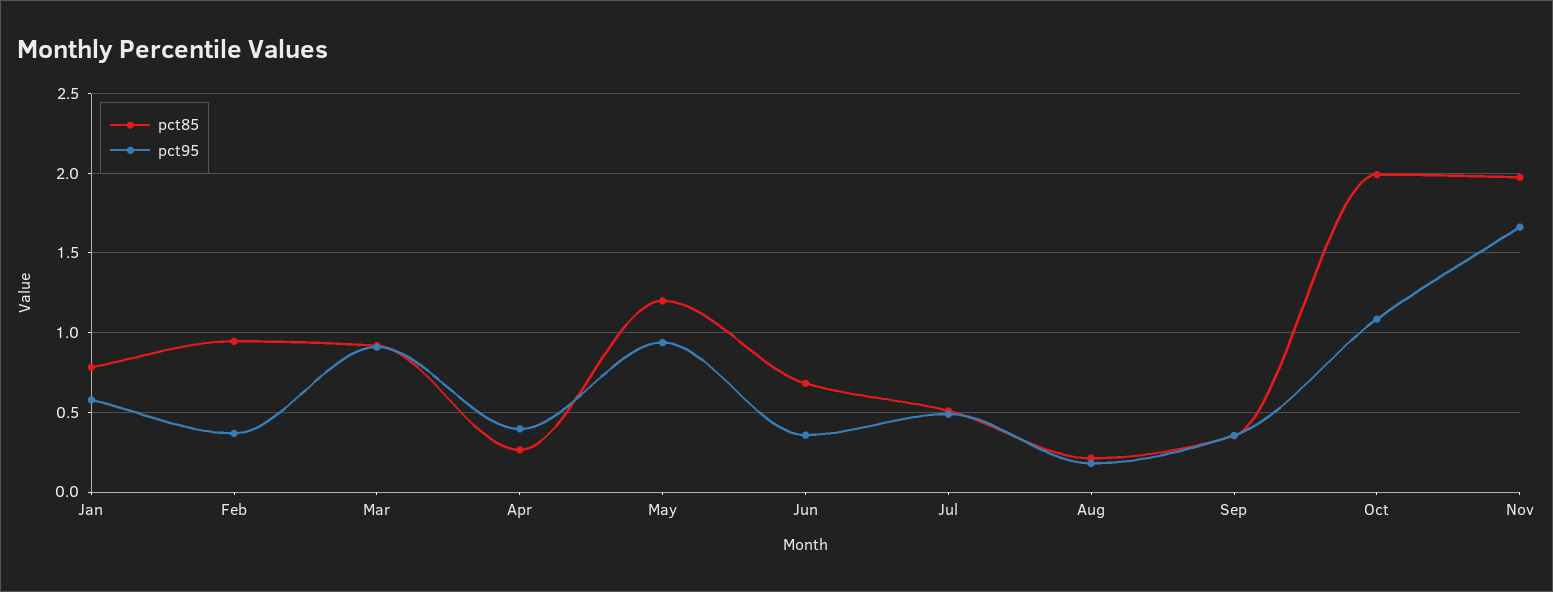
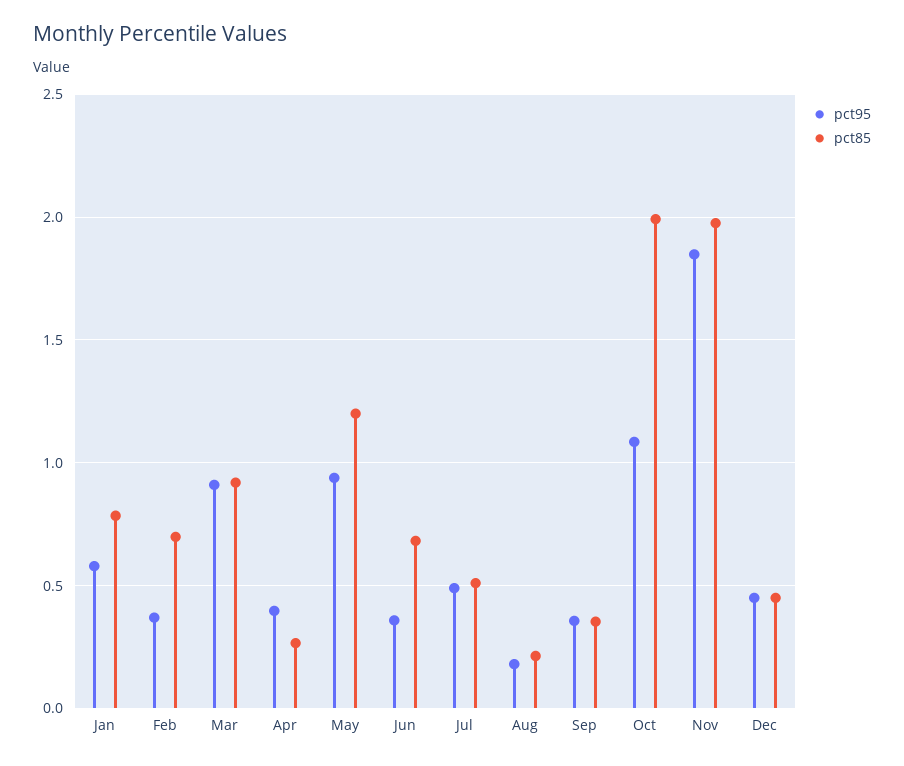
pct85, Feb: 0.95 -> 0.7
pct95, Nov: 1.65 -> 1.85
pct95, Dec: none -> 0.45
pct85, Dec: none -> 0.45

